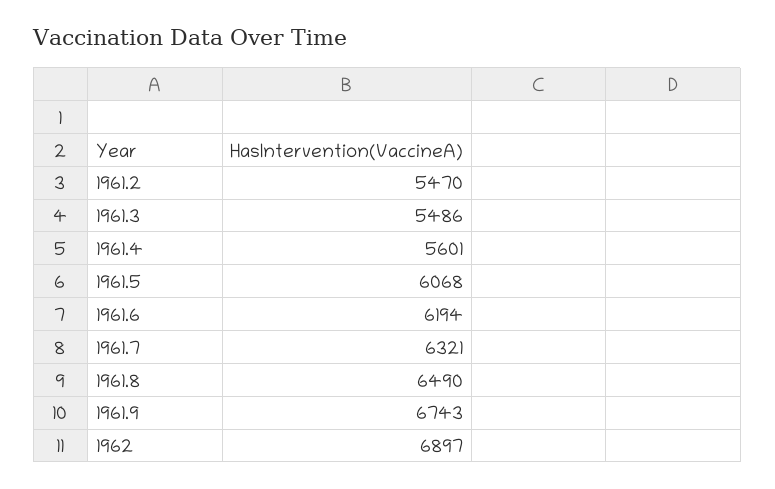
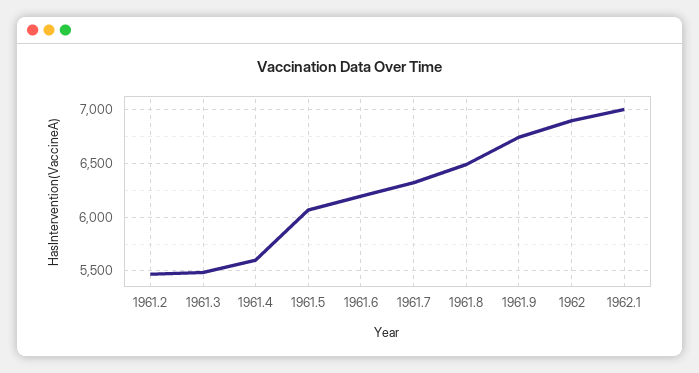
1962.1: none -> 7000

